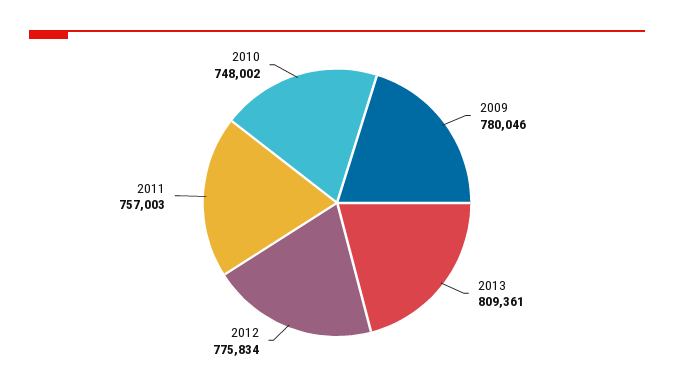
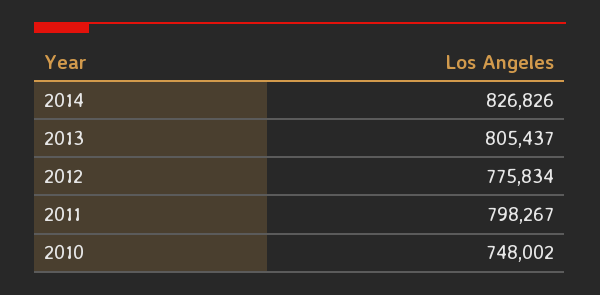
2009: 780046 -> none
2013: 809361 -> 805437
2011: 757003 -> 798267
2014: none -> 826826

